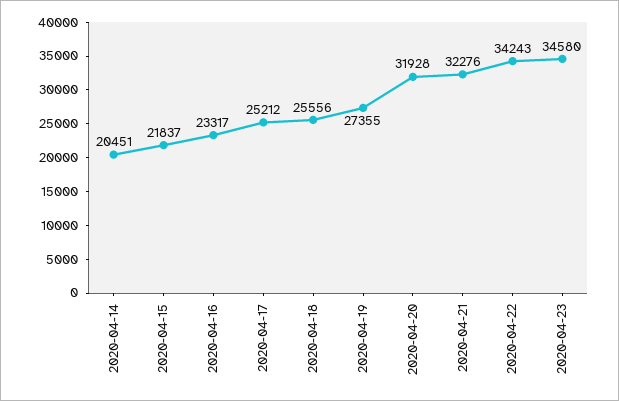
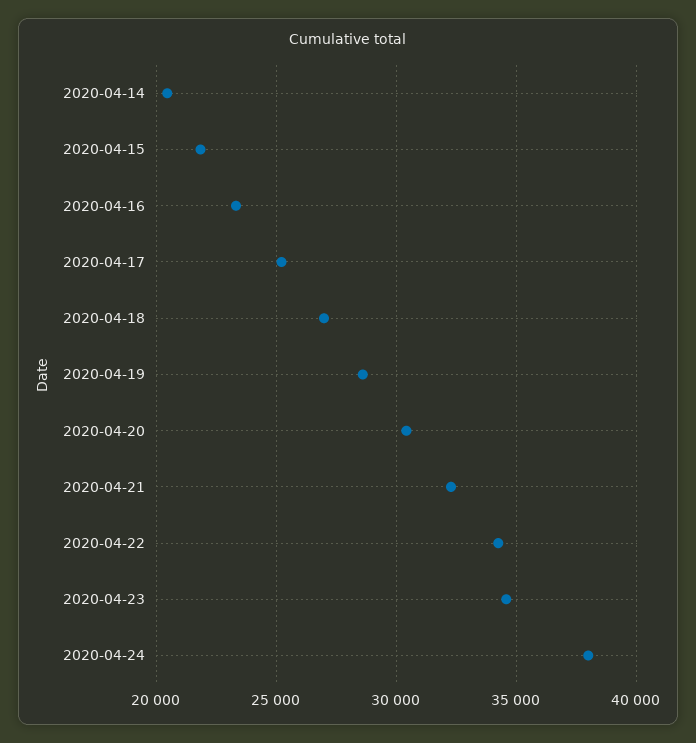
2020-04-18: 25556 -> 27000
2020-04-19: 27355 -> 28500
2020-04-20: 31928 -> 30500
2020-04-24: none -> 38000

